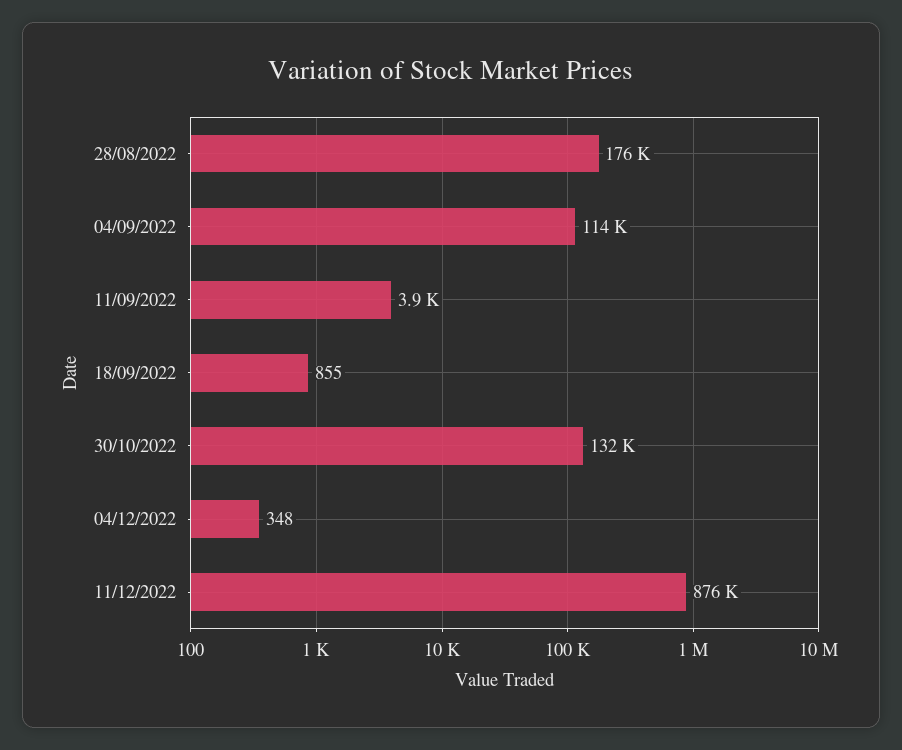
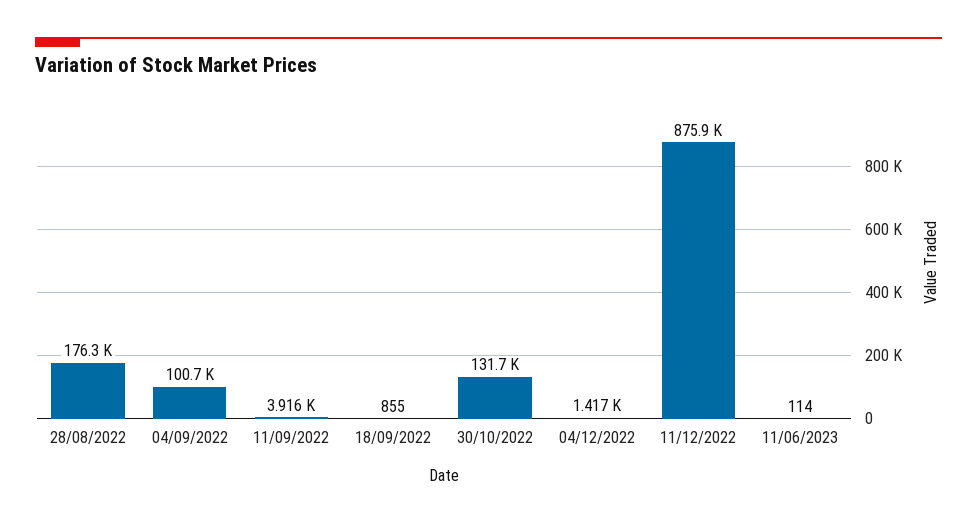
04/09/2022: 114000 -> 100700
04/12/2022: 348 -> 1417
11/06/2023: none -> 114

